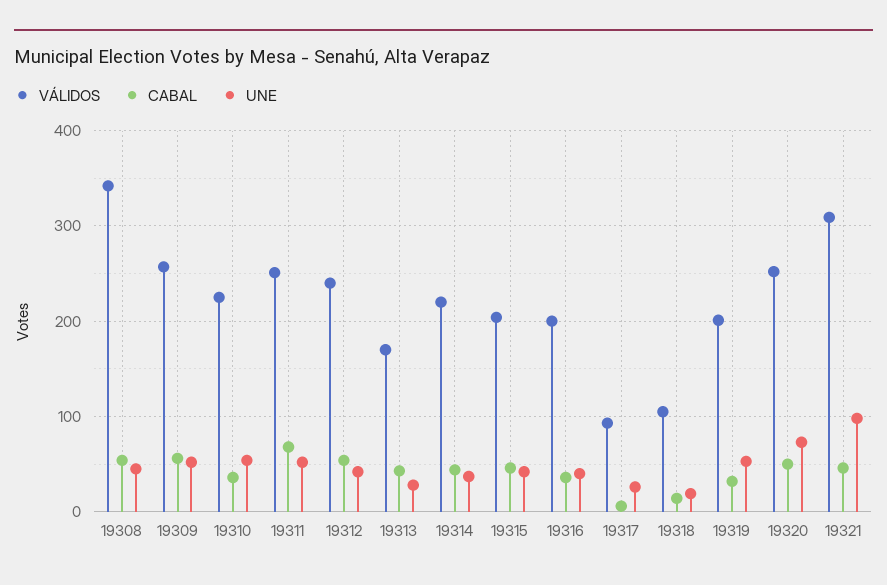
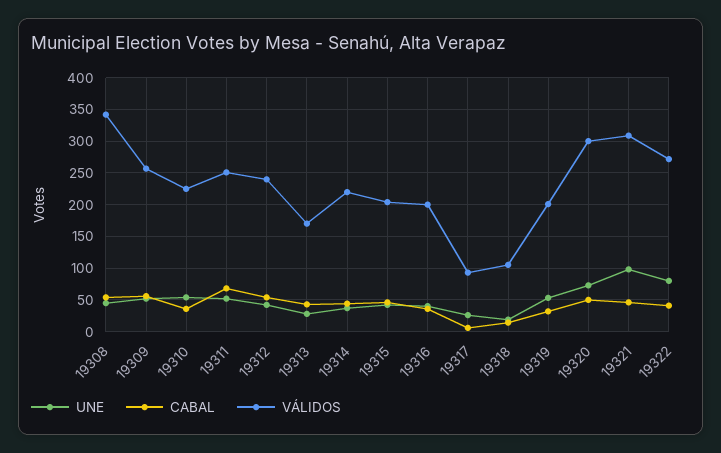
VÁLIDOS, 19320: 250 -> 300
UNE, 19322: none -> 80
CABAL, 19322: none -> 40
VÁLIDOS, 19322: none -> 270

